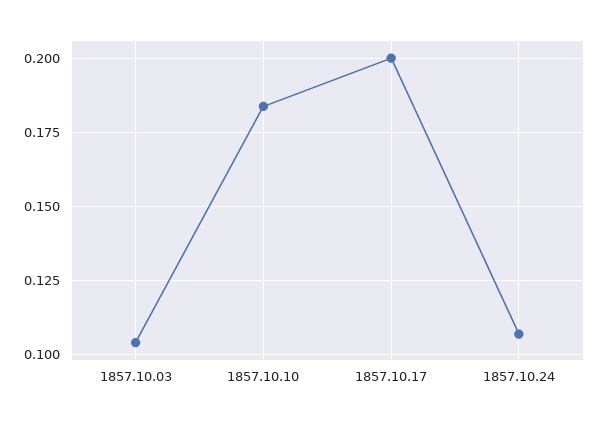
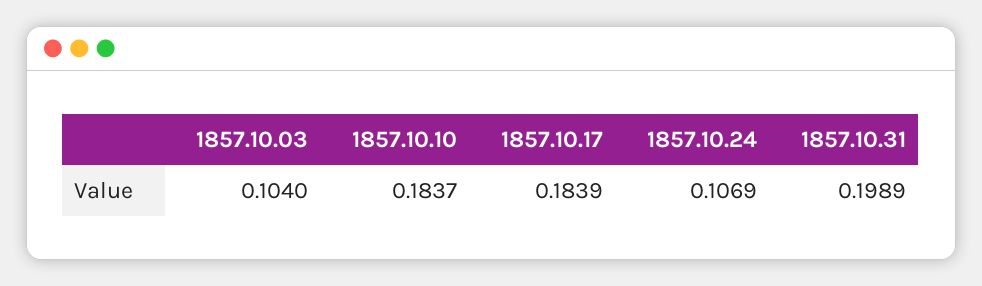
1857.10.17: 0.2 -> 0.1839
1857.10.31: none -> 0.1989

